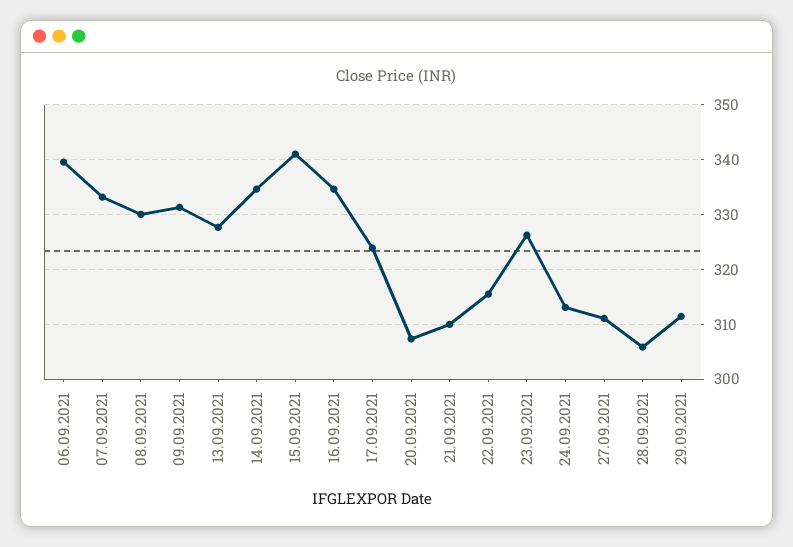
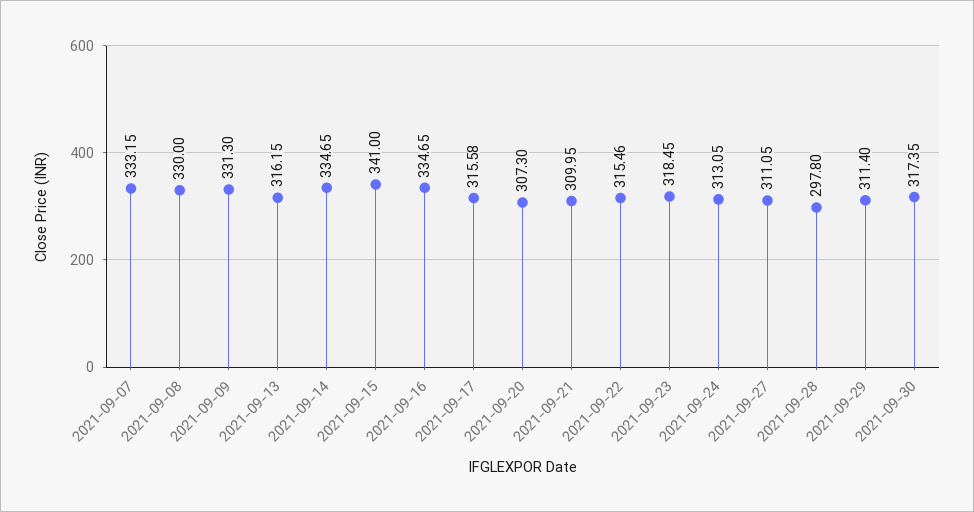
06.09.2021: 340 -> none
13.09.2021: 328 -> 316.15
17.09.2021: 324 -> 315.58
23.09.2021: 326 -> 318.45
28.09.2021: 306 -> 297.8
2021-09-30: none -> 317.35

